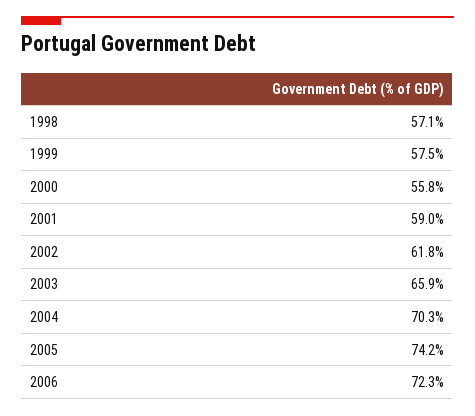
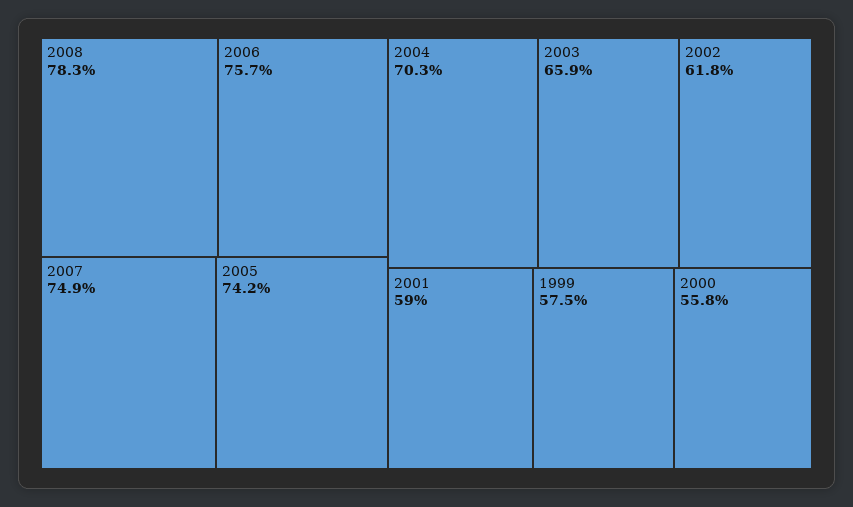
1998: 57.1 -> none
2006: 72.3 -> 75.7
2008: none -> 78.3
2007: none -> 74.9

